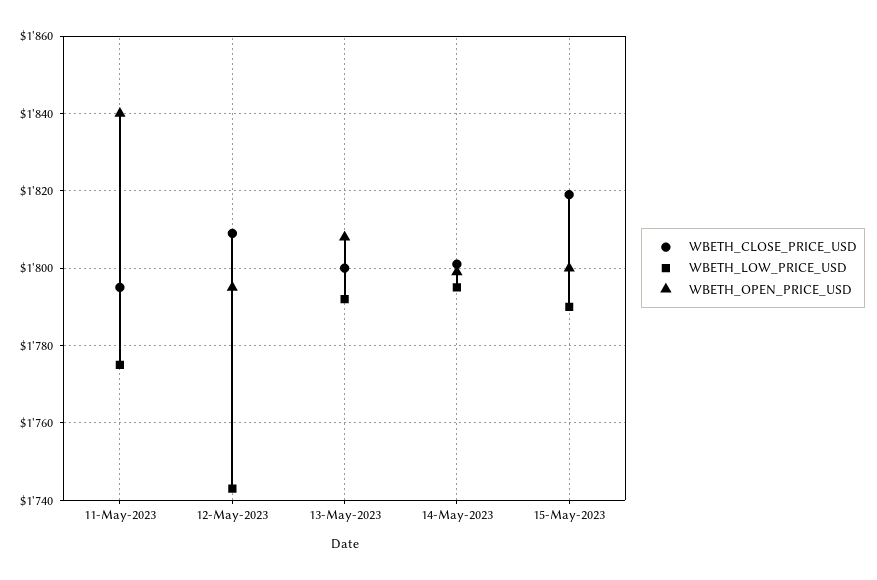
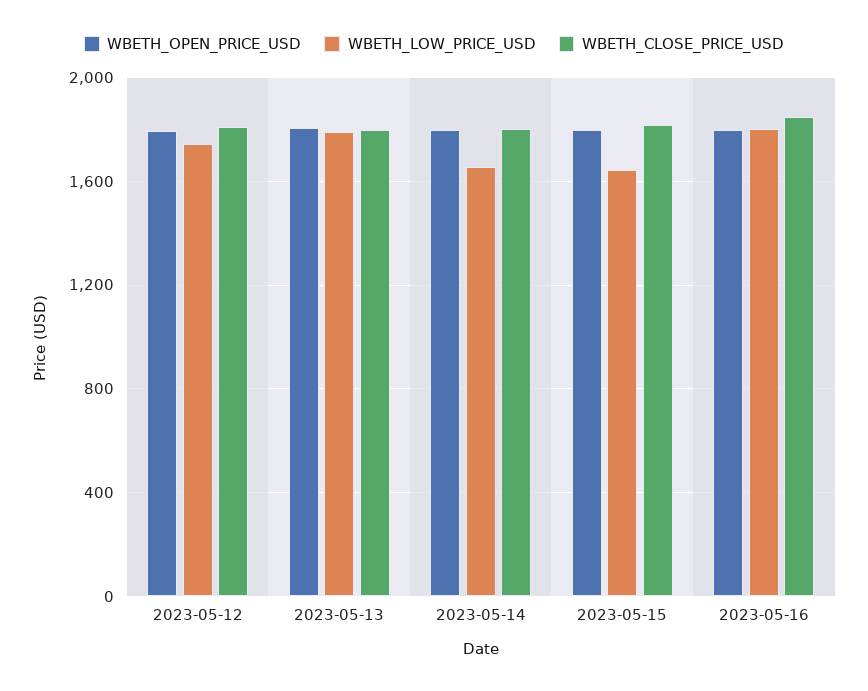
WBETH_CLOSE_PRICE_USD, 11-May-2023: 1795 -> none
WBETH_LOW_PRICE_USD, 11-May-2023: 1775 -> none
WBETH_OPEN_PRICE_USD, 11-May-2023: 1840 -> none
WBETH_LOW_PRICE_USD, 14-May-2023: 1795 -> 1650
WBETH_LOW_PRICE_USD, 15-May-2023: 1790 -> 1650
WBETH_OPEN_PRICE_USD, 2023-05-16: none -> 1800
WBETH_LOW_PRICE_USD, 2023-05-16: none -> 1800
WBETH_CLOSE_PRICE_USD, 2023-05-16: none -> 1850

